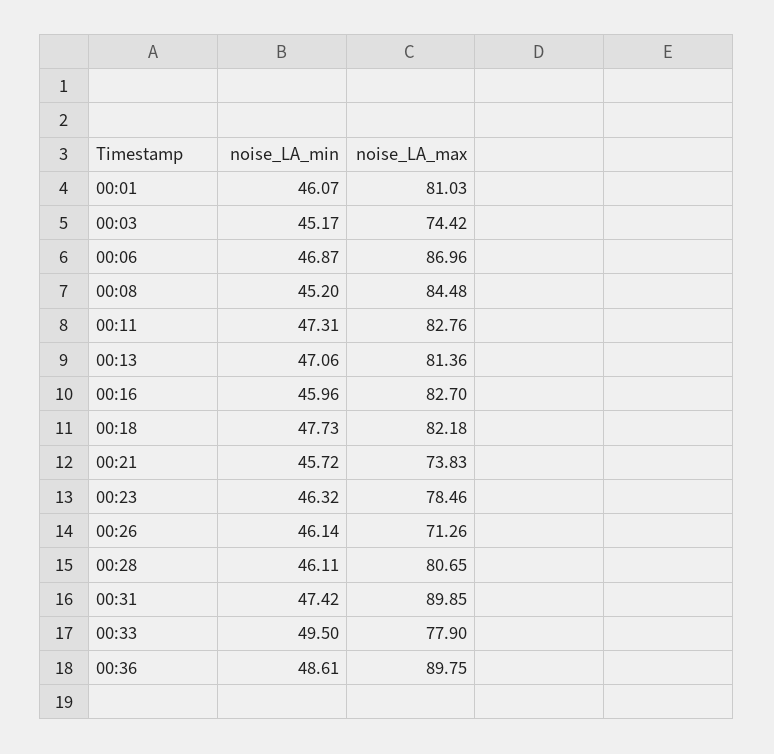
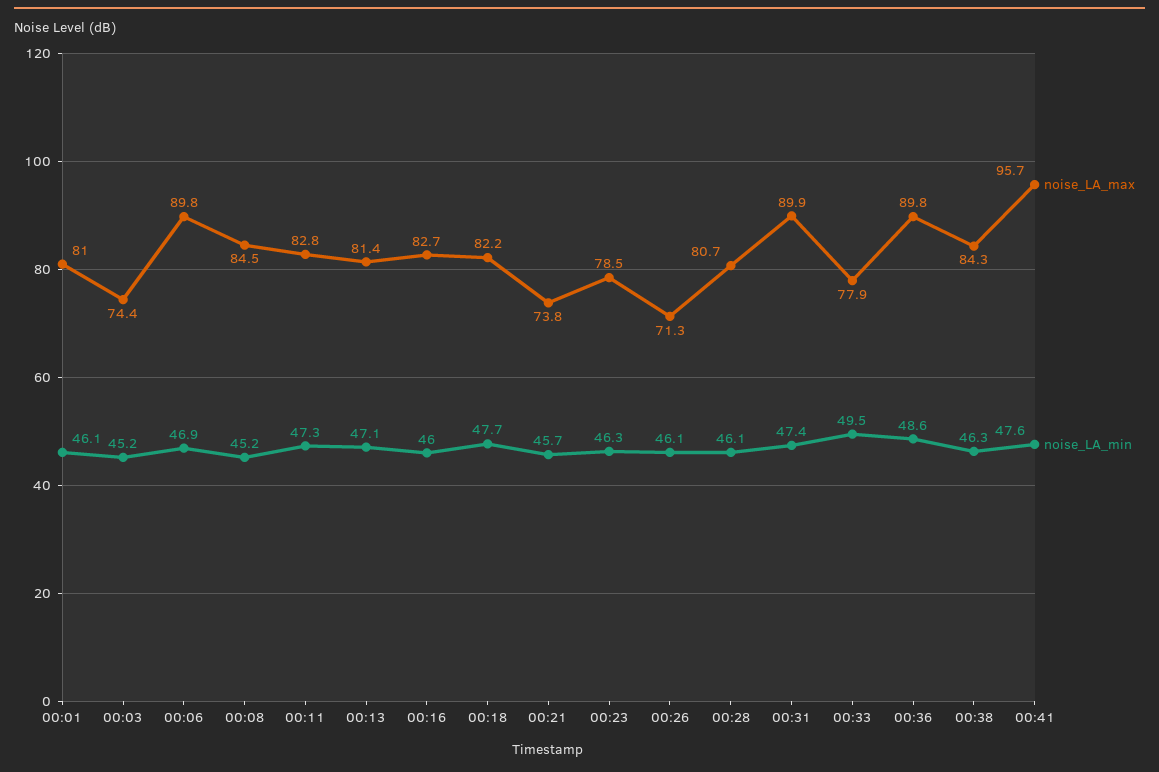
noise_LA_max, 00:06: 86.96 -> 89.8
noise_LA_max, 00:38: none -> 84.3
noise_LA_min, 00:38: none -> 46.3
noise_LA_max, 00:41: none -> 95.7
noise_LA_min, 00:41: none -> 47.6

